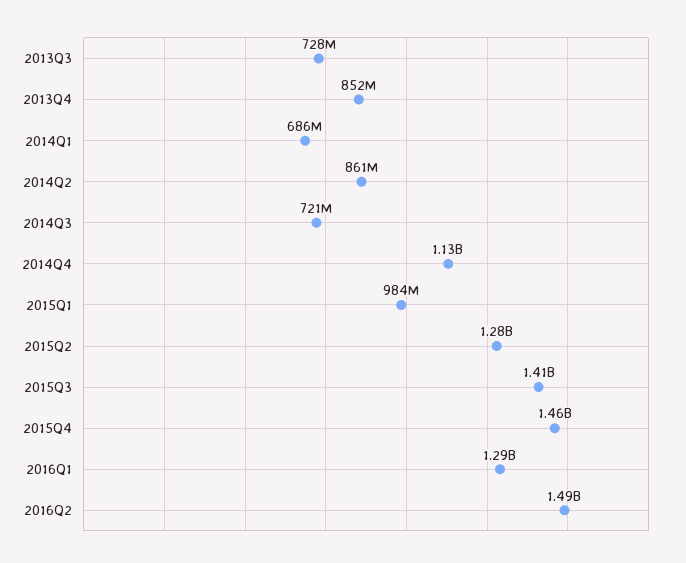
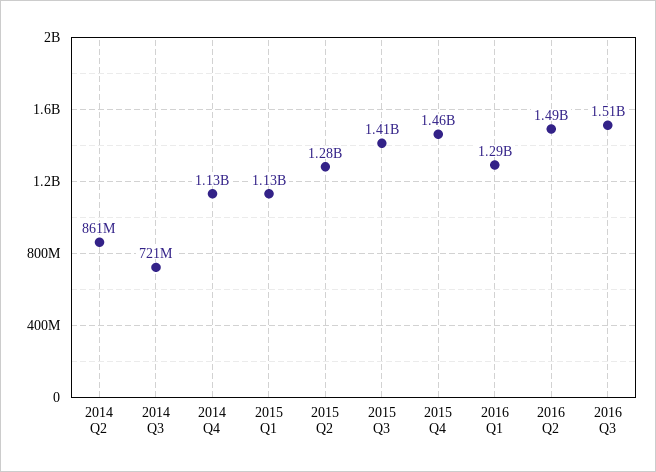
2013Q3: 728000000 -> none
2013Q4: 852000000 -> none
2014Q1: 686000000 -> none
2015Q1: 984000000 -> 1130000000
2016 Q3: none -> 1510000000

